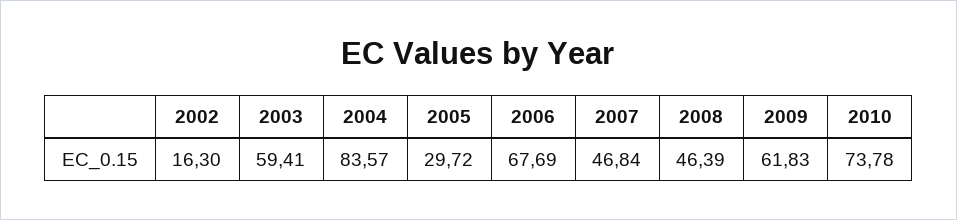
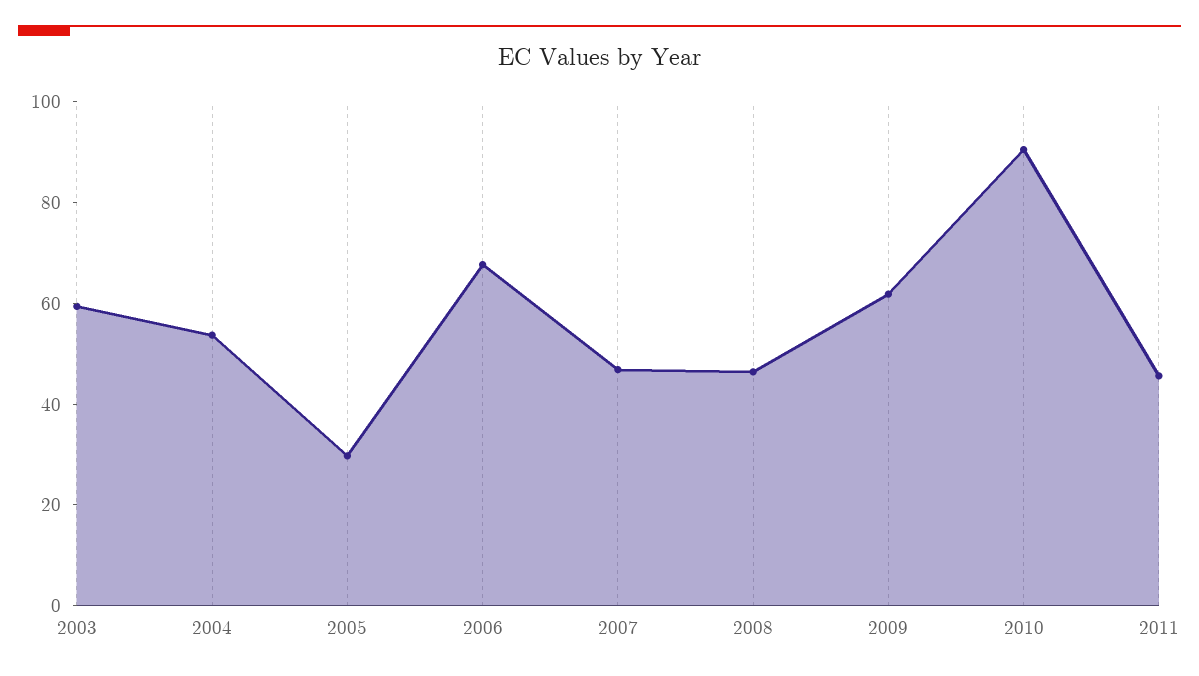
2002: 16.3 -> none
2004: 83.57 -> 55
2010: 73.78 -> 90
2011: none -> 45

